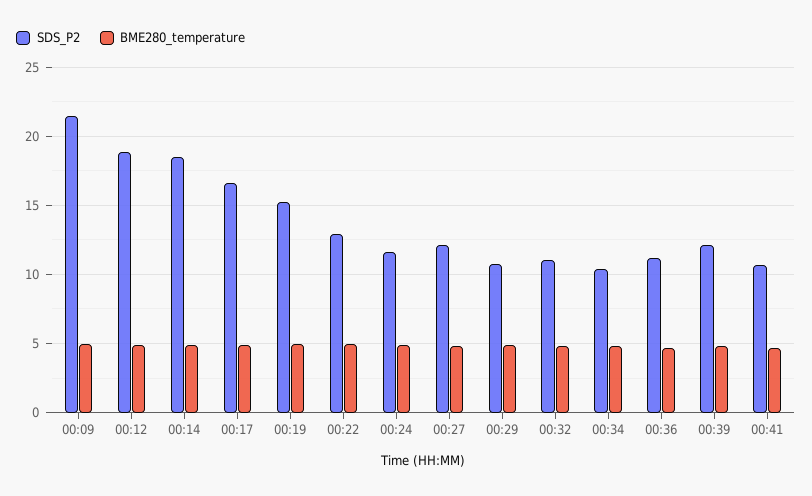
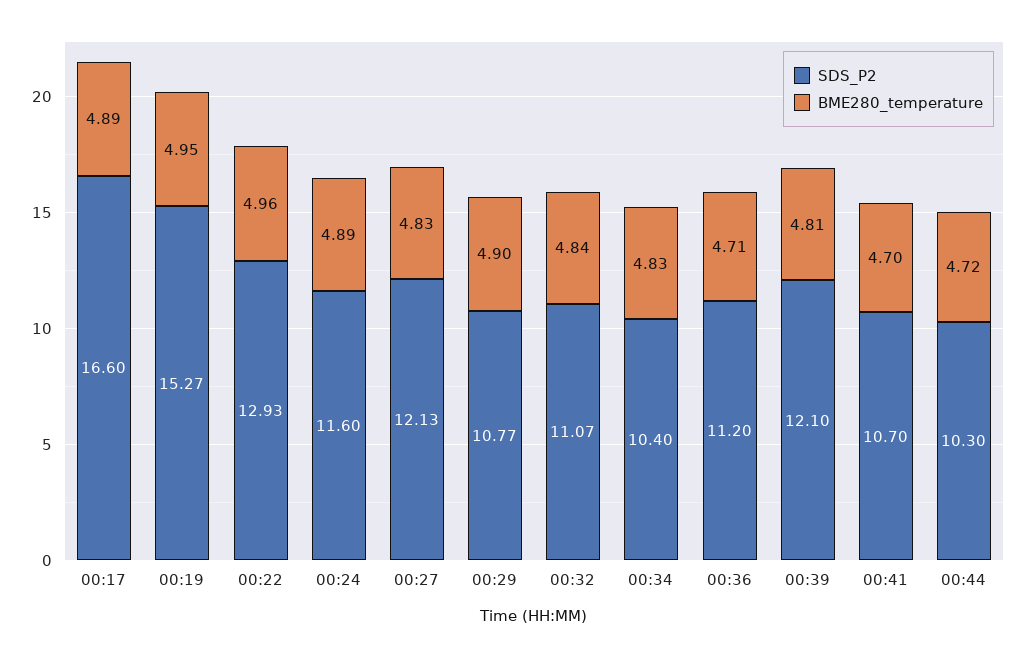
SDS_P2, 00:09: 21.5 -> none
BME280_temperature, 00:09: 5 -> none
SDS_P2, 00:12: 19 -> none
BME280_temperature, 00:12: 5 -> none
SDS_P2, 00:14: 18.5 -> none
BME280_temperature, 00:14: 5 -> none
SDS_P2, 00:44: none -> 10.3
BME280_temperature, 00:44: none -> 4.72

